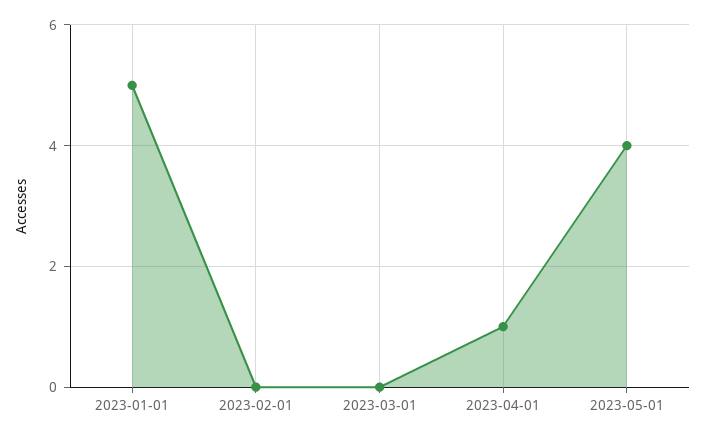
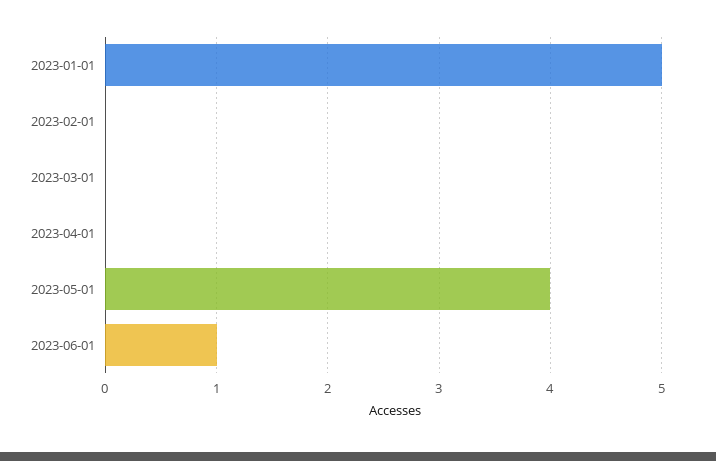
2023-04-01: 1 -> 0
2023-06-01: none -> 1

